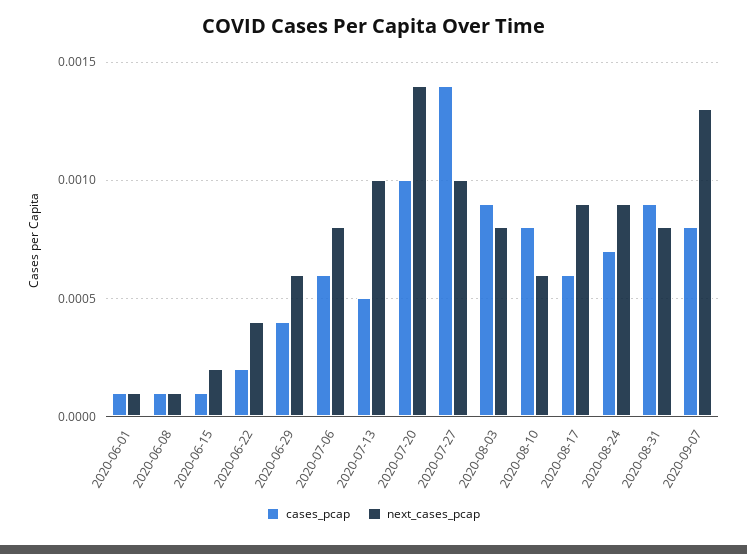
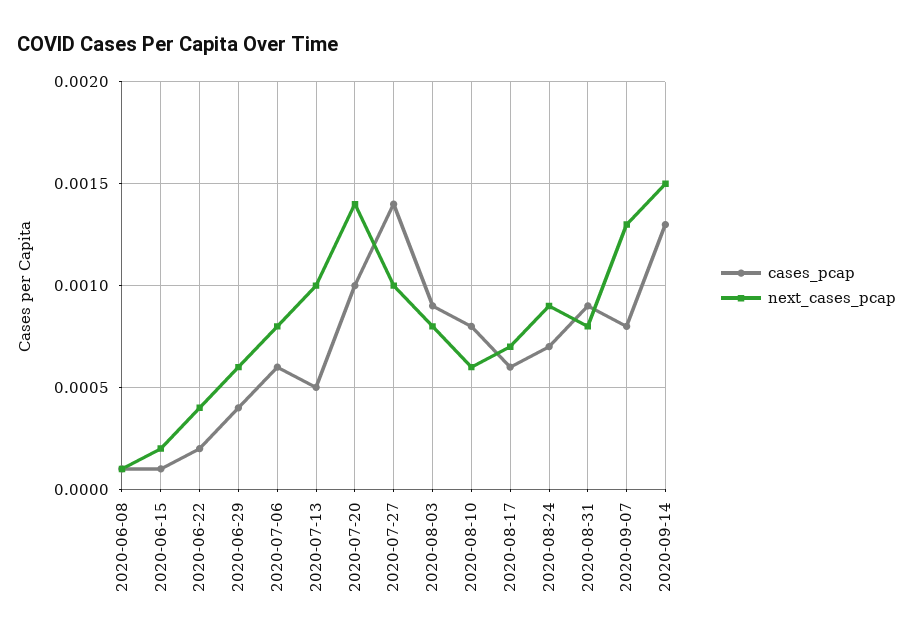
cases_pcap, 2020-06-01: 0.0001 -> none
next_cases_pcap, 2020-06-01: 0.0001 -> none
next_cases_pcap, 2020-08-17: 0.0009 -> 0.0007
cases_pcap, 2020-09-14: none -> 0.0013
next_cases_pcap, 2020-09-14: none -> 0.0015

